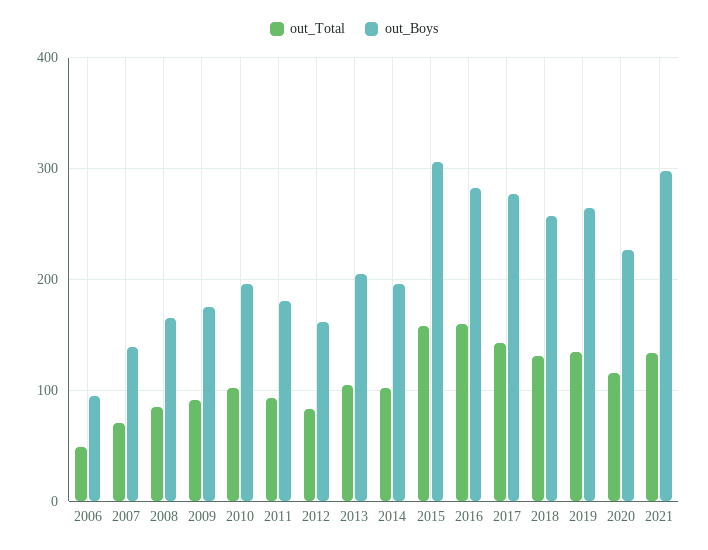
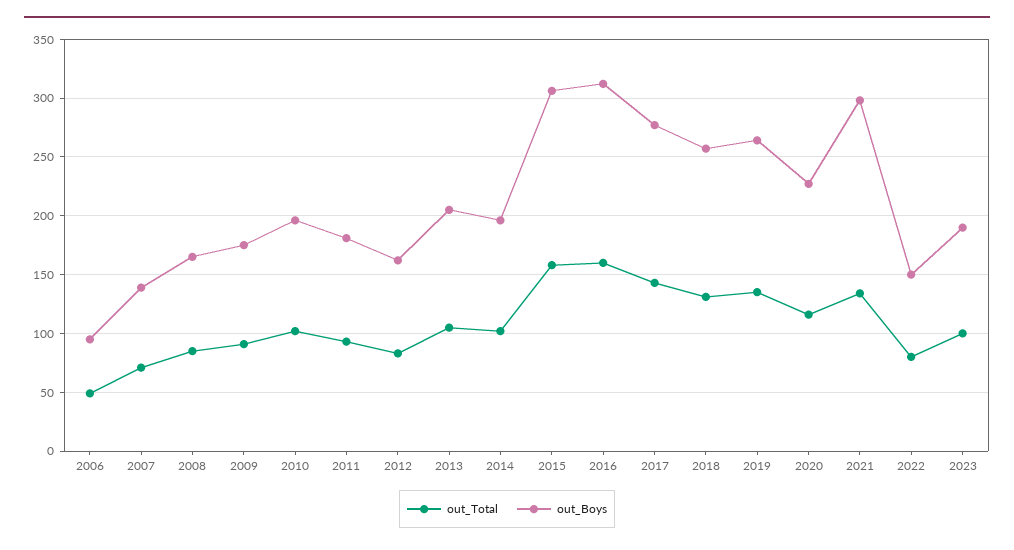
out_Boys, 2016: 280 -> 310
out_Total, 2022: none -> 80
out_Boys, 2022: none -> 150
out_Total, 2023: none -> 100
out_Boys, 2023: none -> 190

